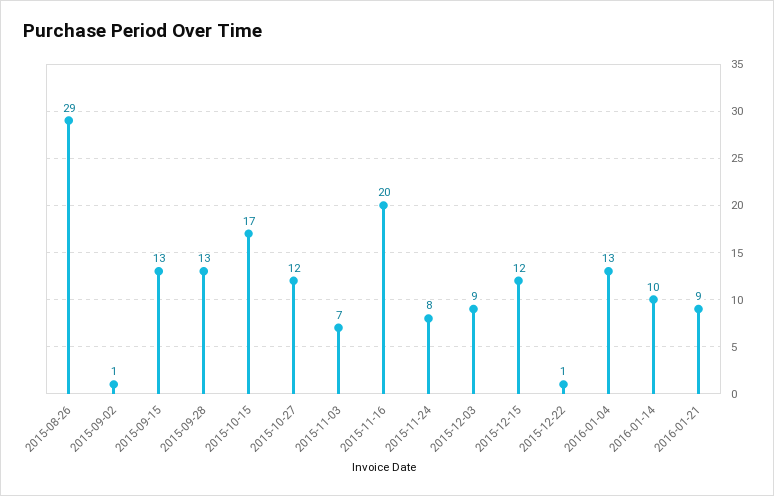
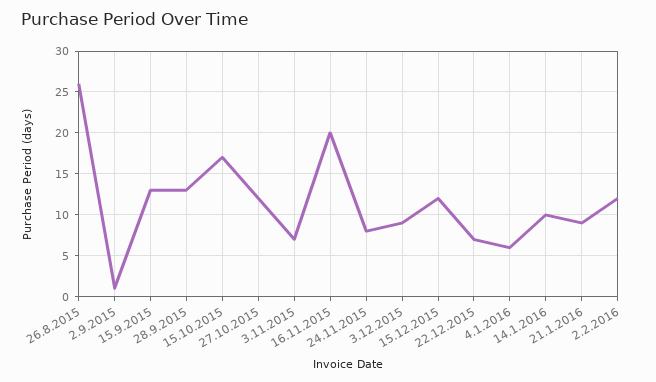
2015-08-26: 29 -> 26
2015-12-22: 1 -> 7
2016-01-04: 13 -> 6
2.2.2016: none -> 12

